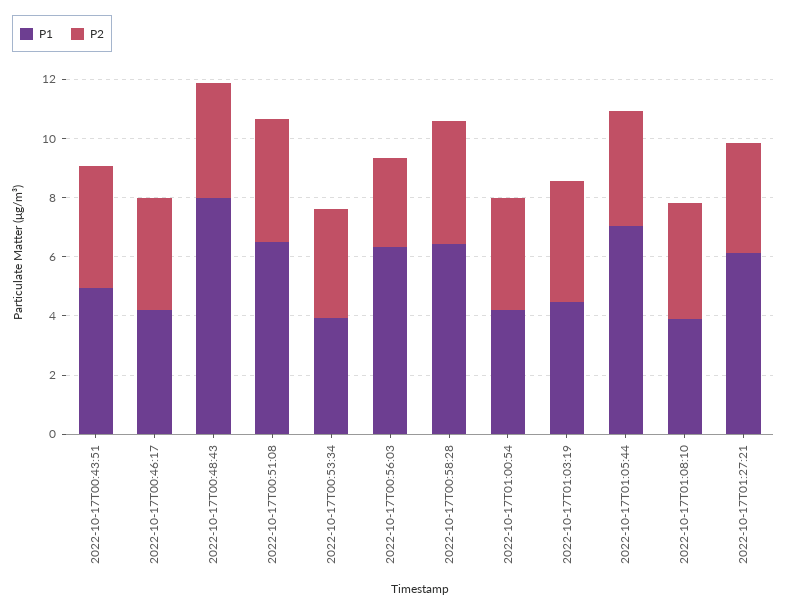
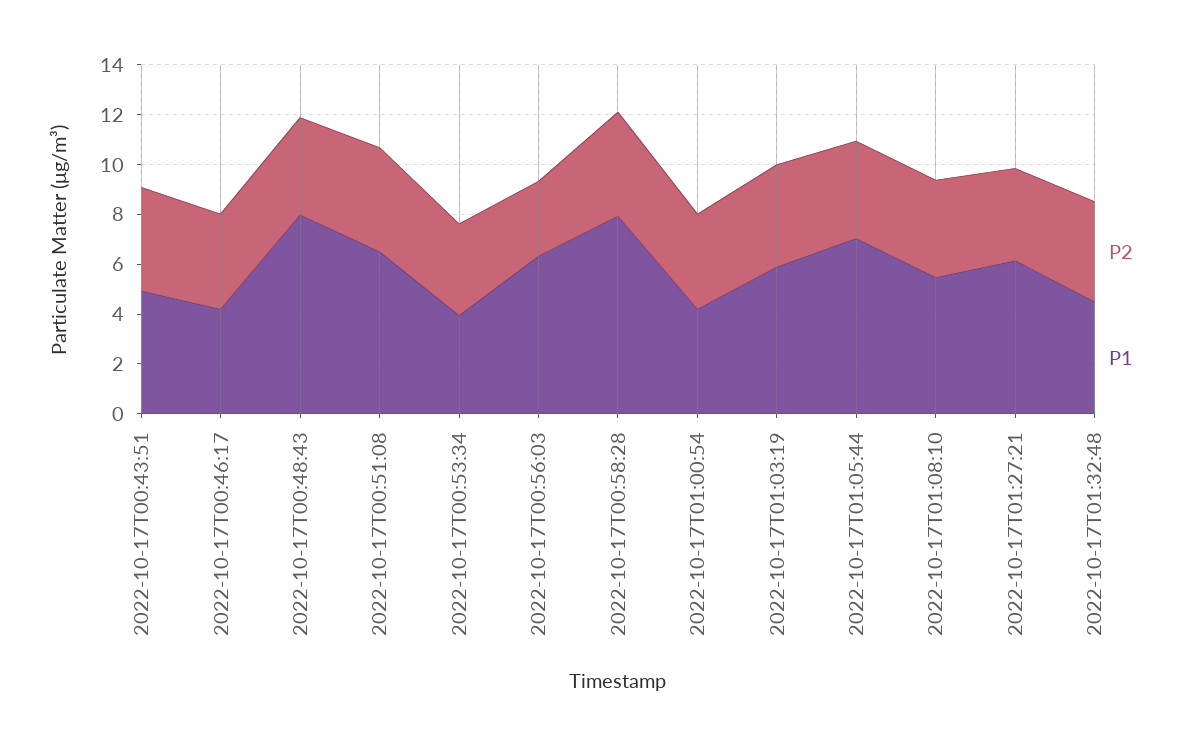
P1, 2022-10-17T00:58:28: 6.5 -> 8
P1, 2022-10-17T01:03:19: 4.5 -> 6
P1, 2022-10-17T01:08:10: 4 -> 5.5
P2, 2022-10-17T01:32:48: none -> 4
P1, 2022-10-17T01:32:48: none -> 4.5

